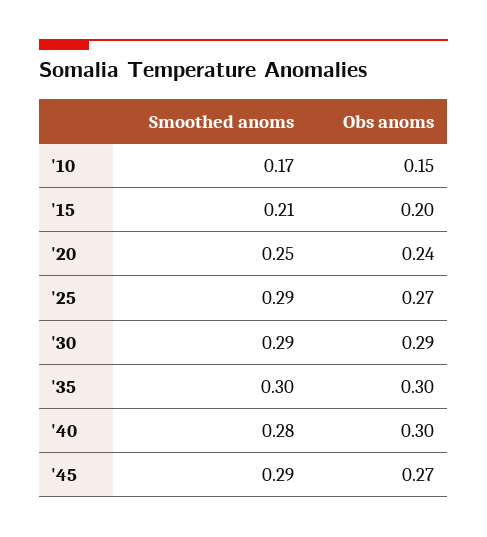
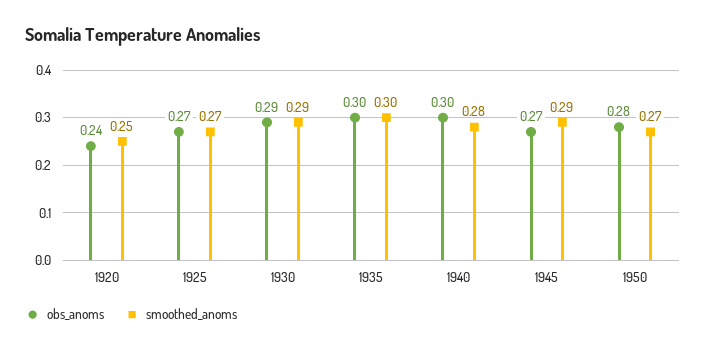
Smoothed anoms, '10: 0.17 -> none
Obs anoms, '10: 0.15 -> none
Smoothed anoms, '15: 0.21 -> none
Obs anoms, '15: 0.2 -> none
Smoothed anoms, '25: 0.29 -> 0.27
Obs anoms, 1950: none -> 0.28
Smoothed anoms, 1950: none -> 0.27

